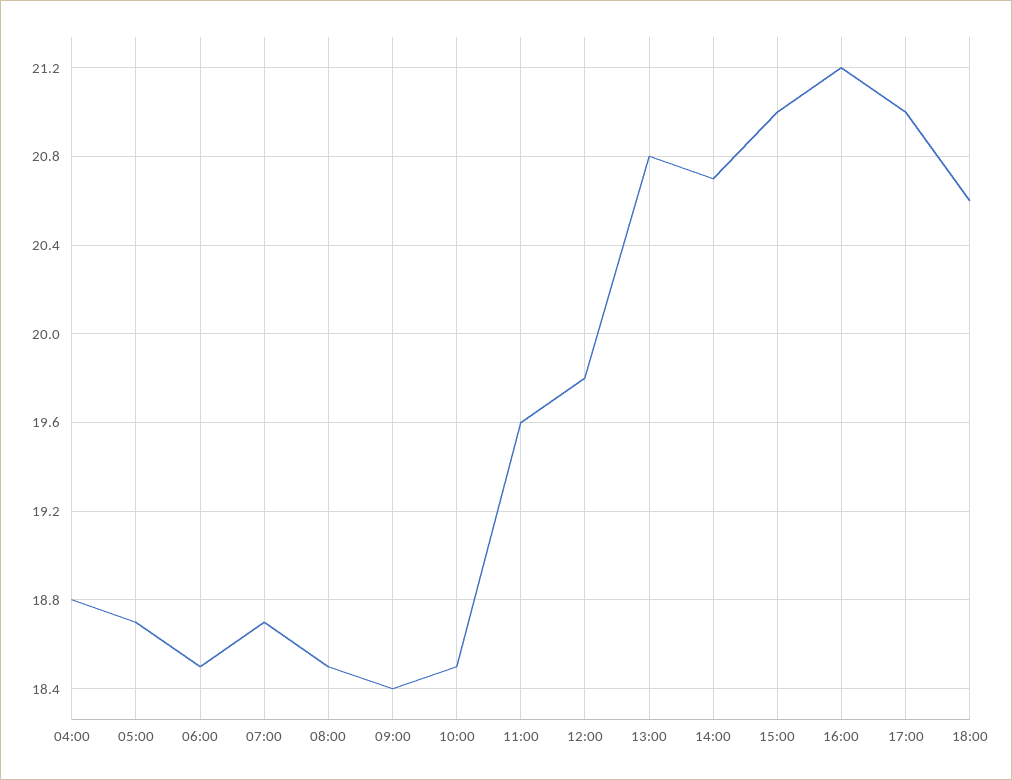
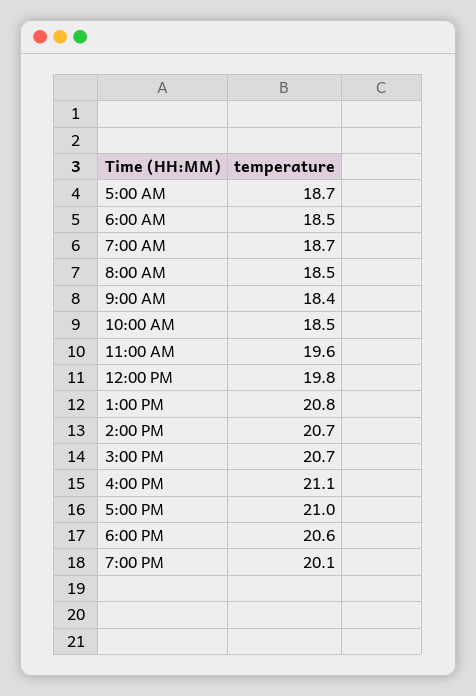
04:00: 18.8 -> none
15:00: 21 -> 20.7
16:00: 21.2 -> 21.1
7:00 PM: none -> 20.1

